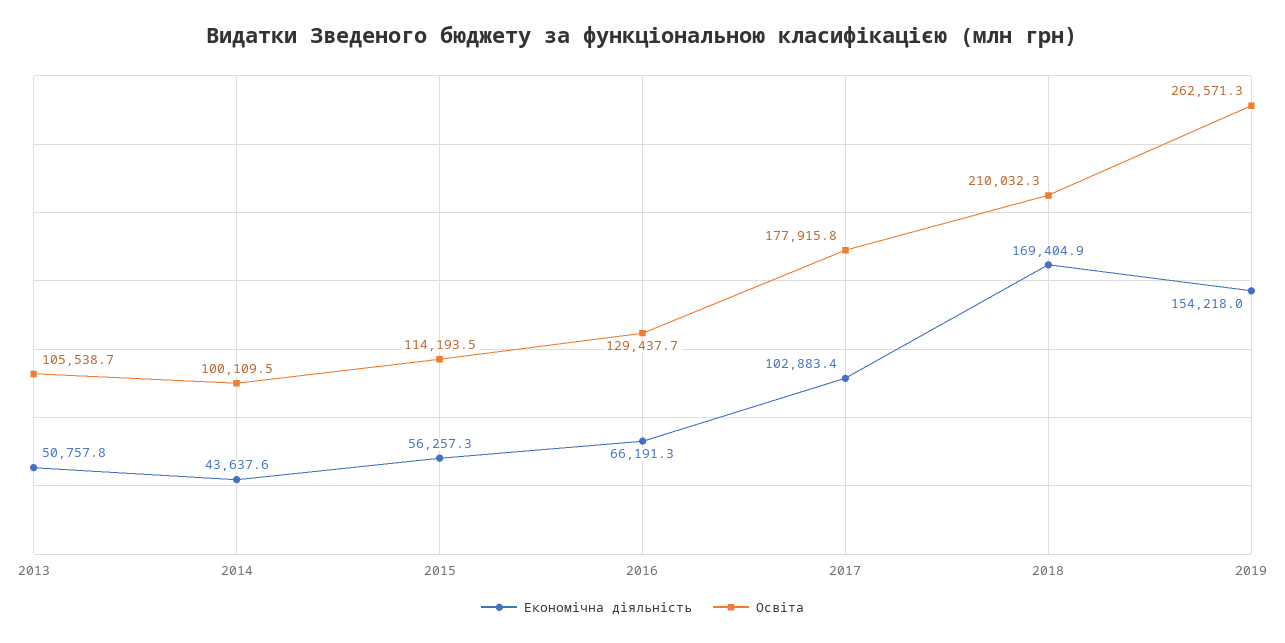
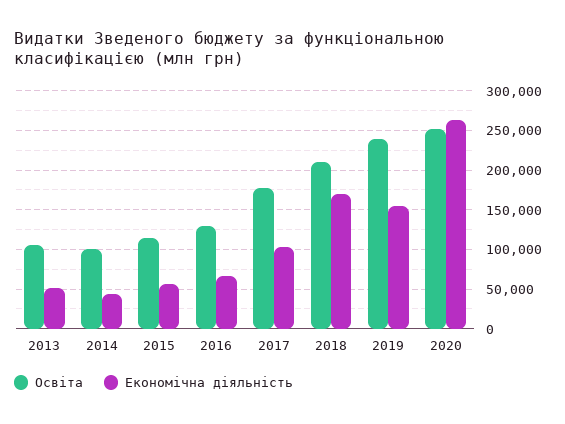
Освіта, 2019: 262571.3 -> 240000
Освіта, 2020: none -> 250000
Економічна діяльність, 2020: none -> 260000

